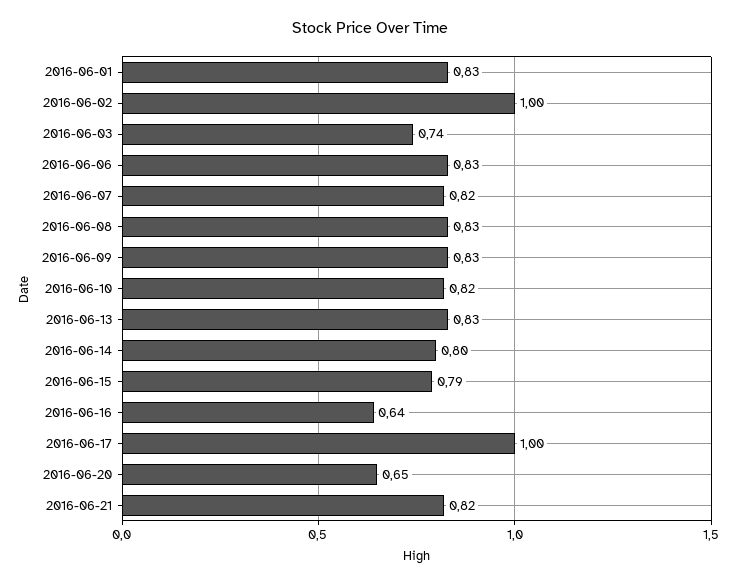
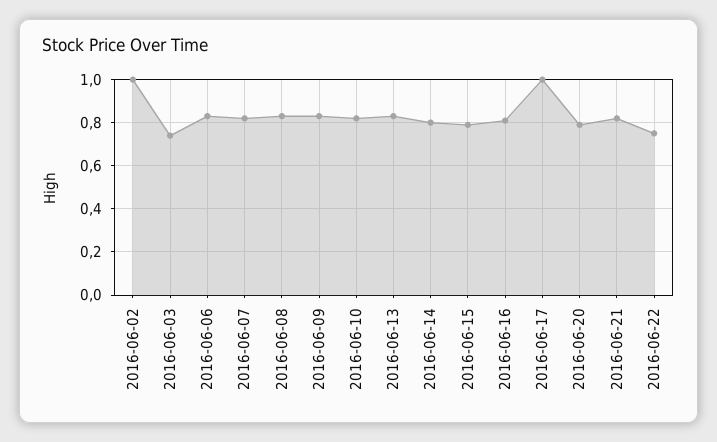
2016-06-01: 0.83 -> none
2016-06-16: 0.64 -> 0.8
2016-06-20: 0.65 -> 0.8
2016-06-22: none -> 0.75

